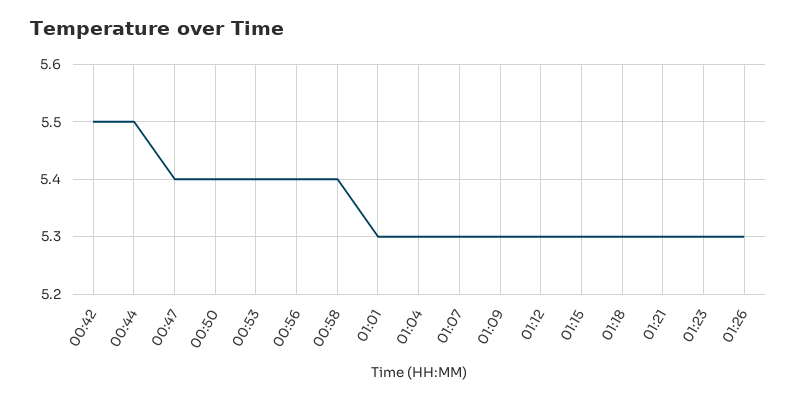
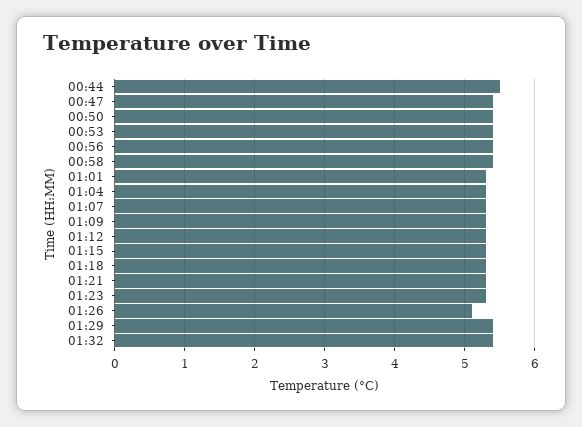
00:42: 5.5 -> none
01:26: 5.3 -> 5.1
01:29: none -> 5.4
01:32: none -> 5.4

